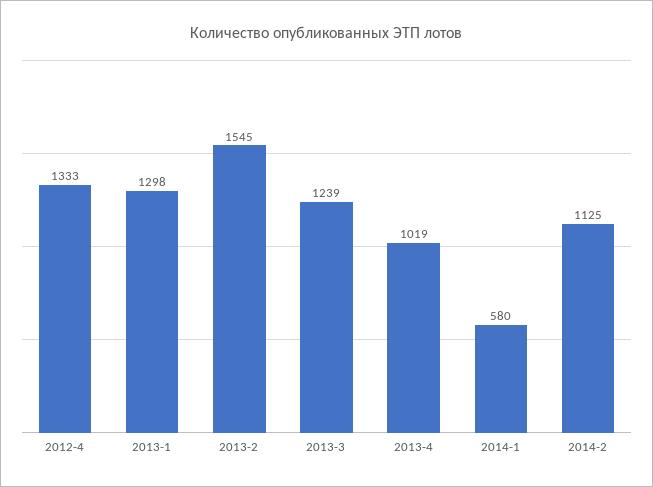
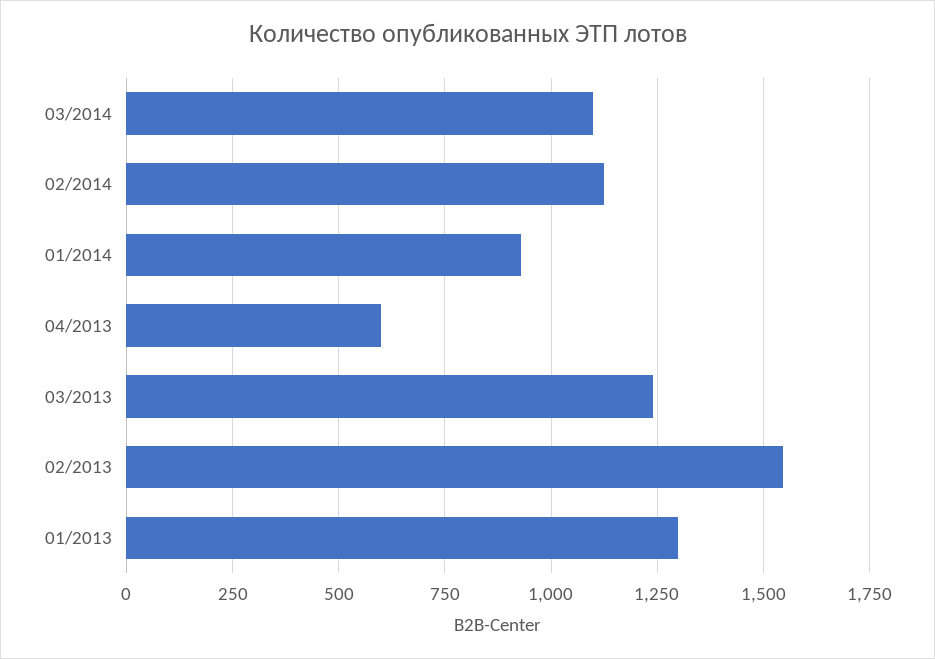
2012-4: 1333 -> none
2013-4: 1019 -> 600
2014-1: 580 -> 925
03/2014: none -> 1100

